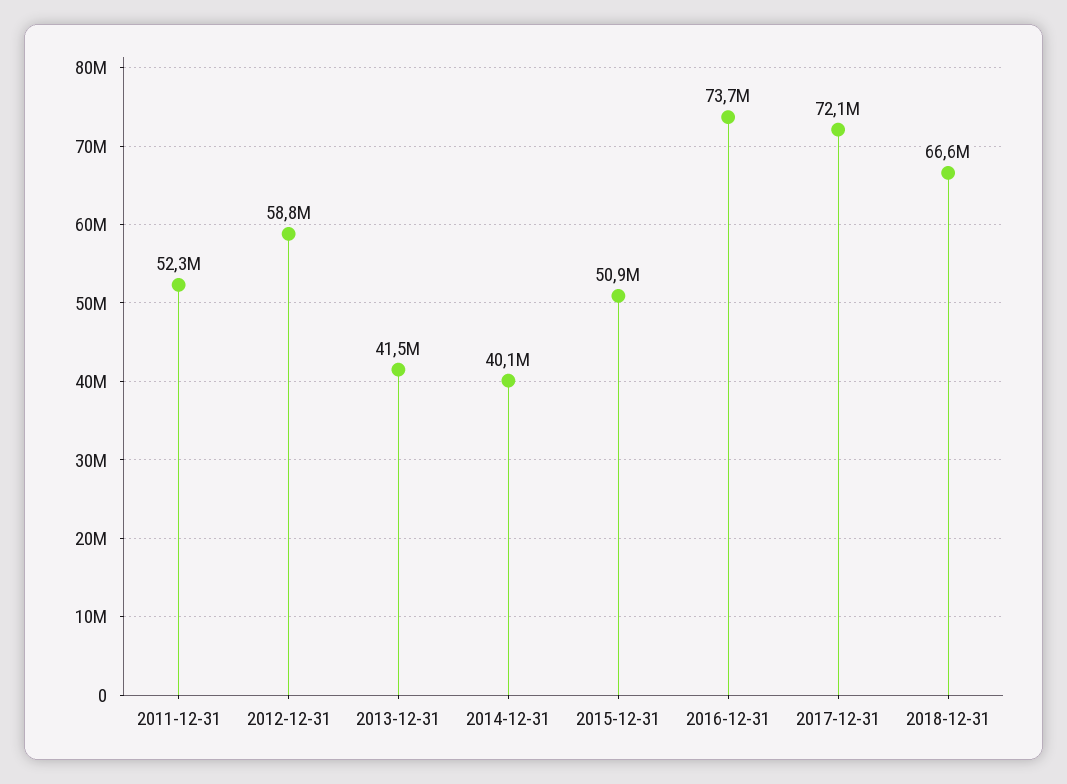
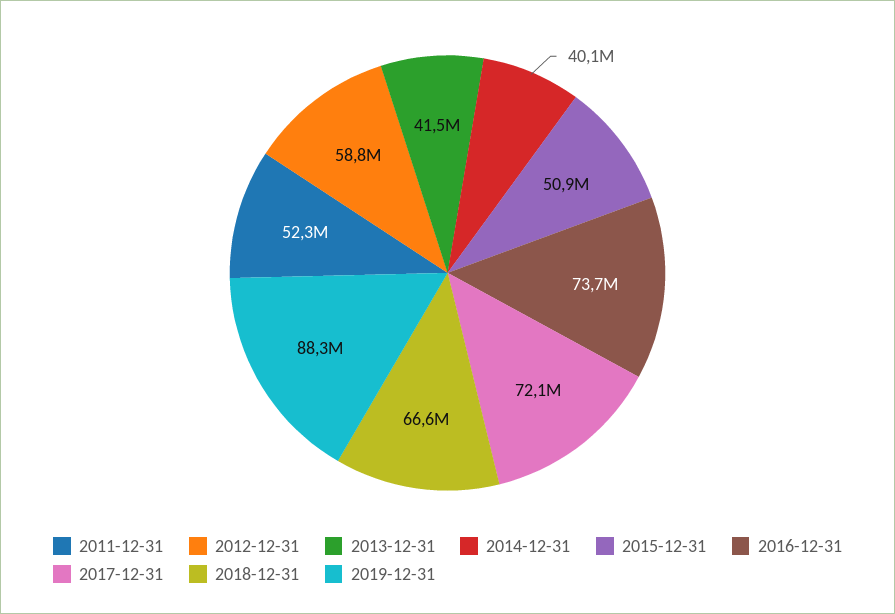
2019-12-31: none -> 88300000

